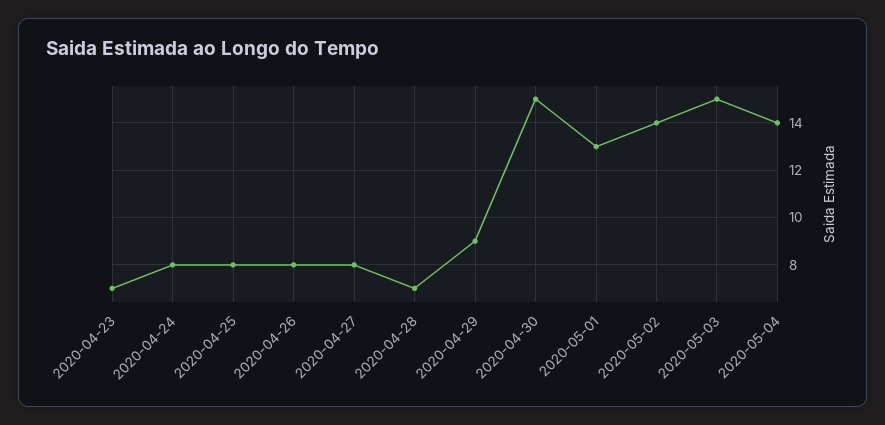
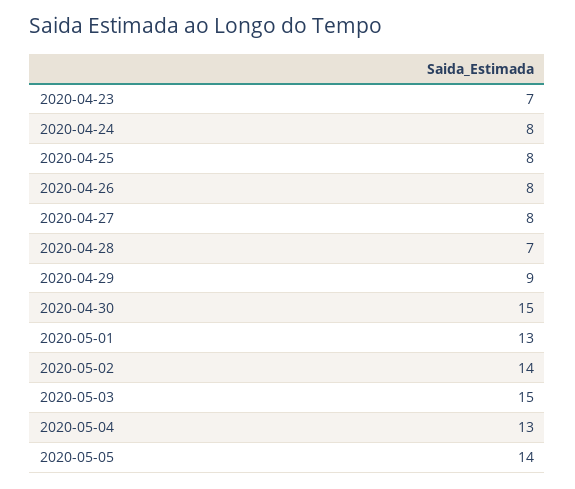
2020-05-04: 14 -> 13
2020-05-05: none -> 14

